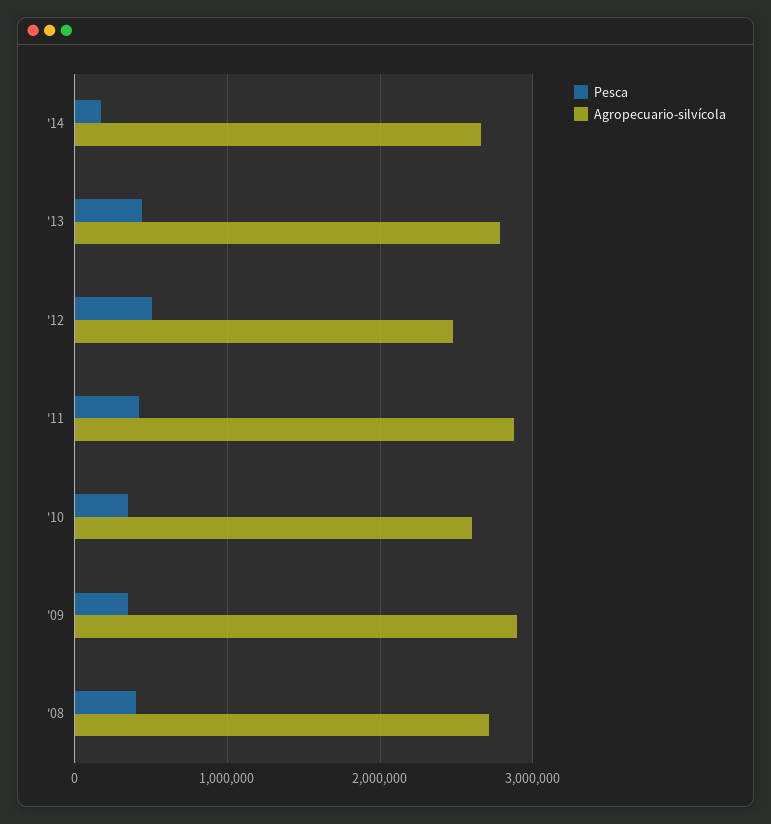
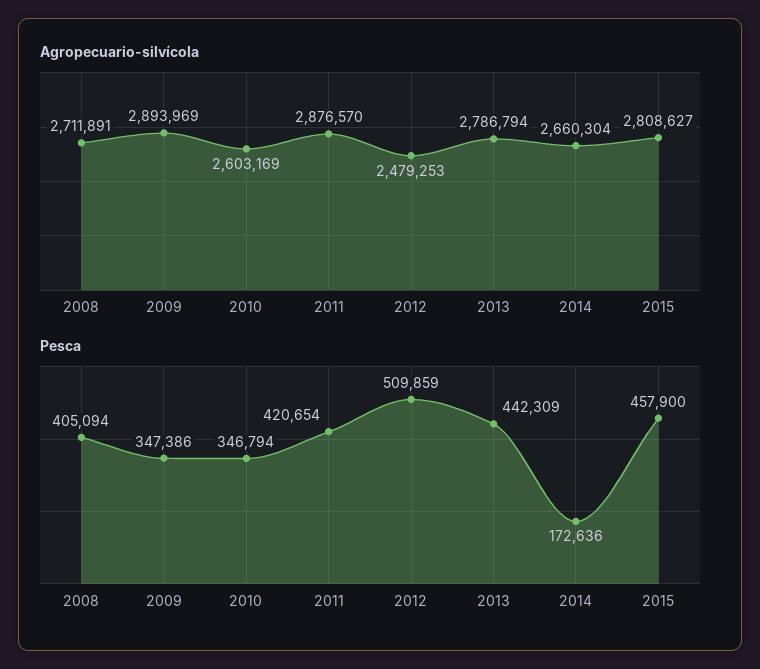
Agropecuario-silvícola, 2015: none -> 2808627
Pesca, 2015: none -> 457900

